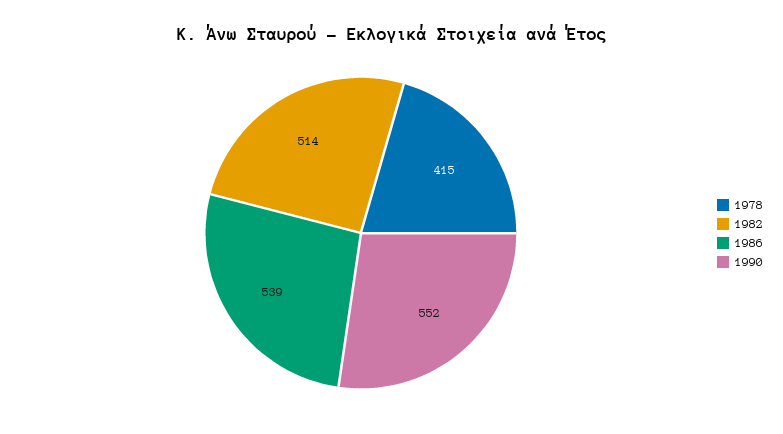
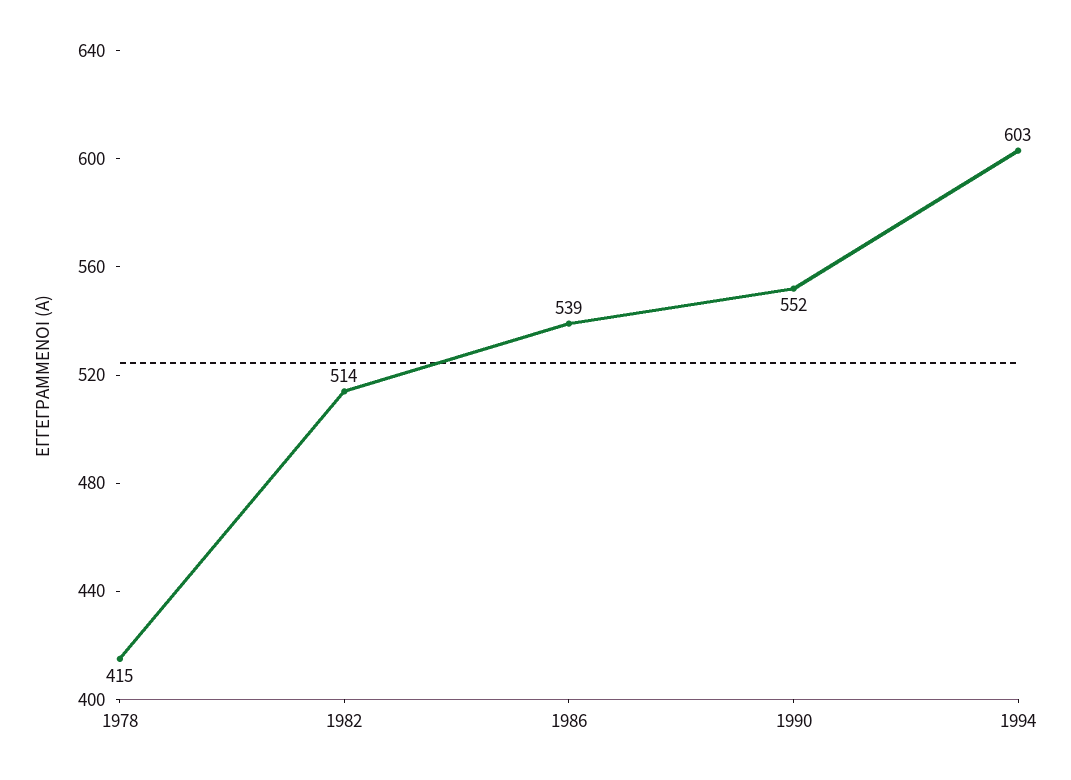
1994: none -> 603

